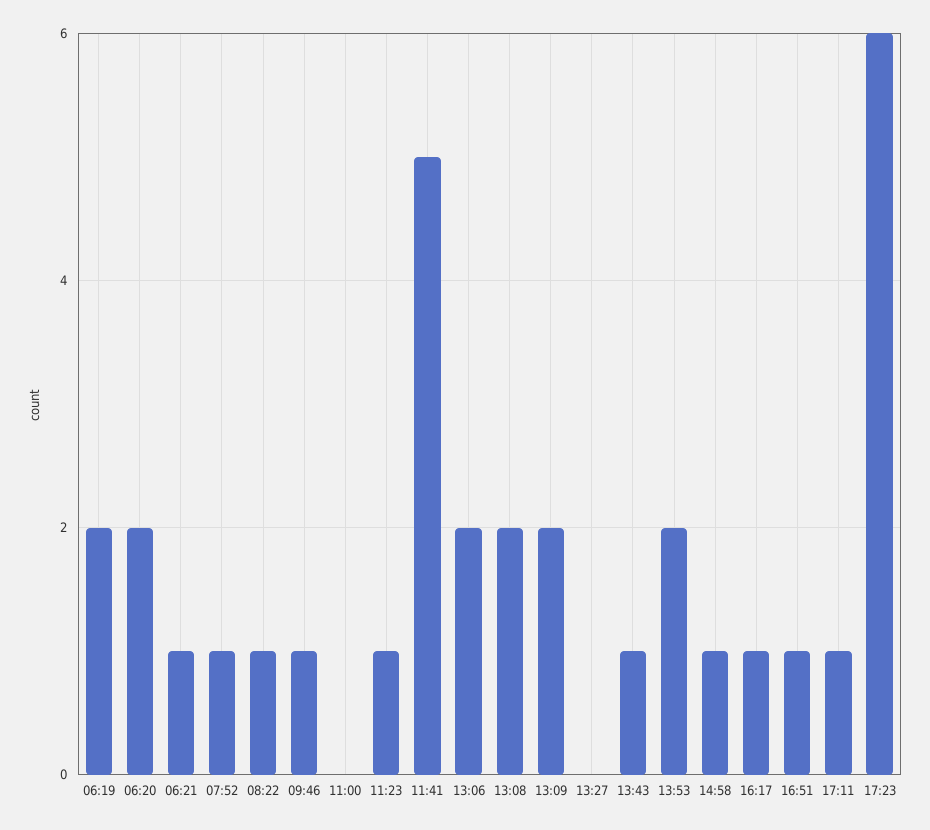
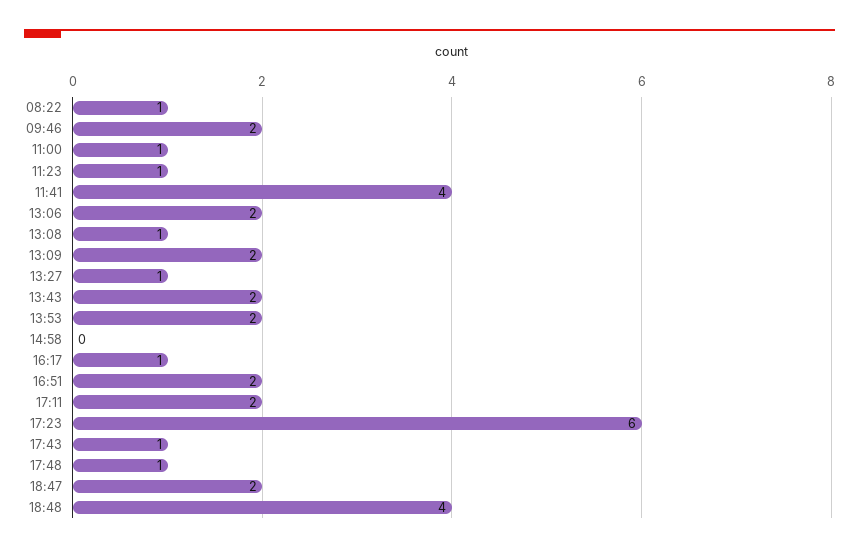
06:19: 2 -> none
06:20: 2 -> none
06:21: 1 -> none
07:52: 1 -> none
09:46: 1 -> 2
11:00: 0 -> 1
11:41: 5 -> 4
13:08: 2 -> 1
13:27: 0 -> 1
13:43: 1 -> 2
14:58: 1 -> 0
16:51: 1 -> 2
17:11: 1 -> 2
17:43: none -> 1
17:48: none -> 1
18:47: none -> 2
18:48: none -> 4

